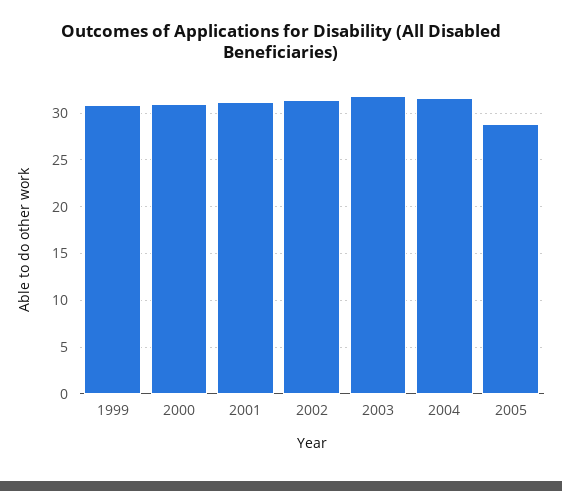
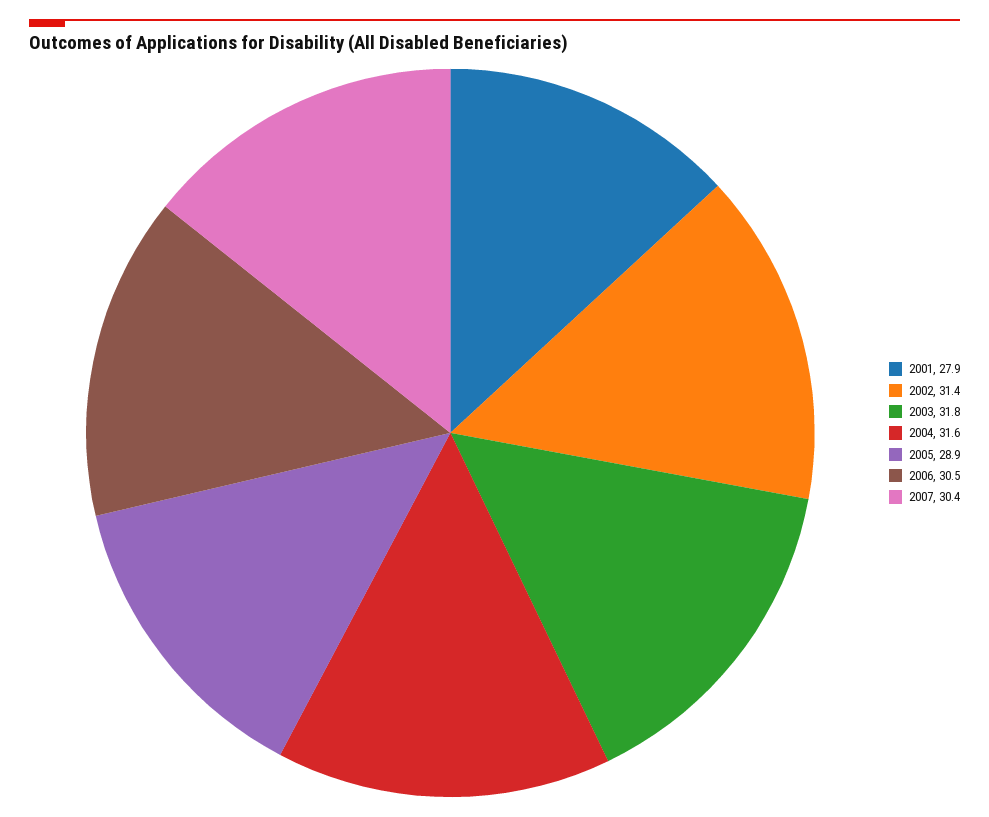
1999: 31 -> none
2000: 31 -> none
2001: 31 -> 27.9
2006: none -> 30.5
2007: none -> 30.4

